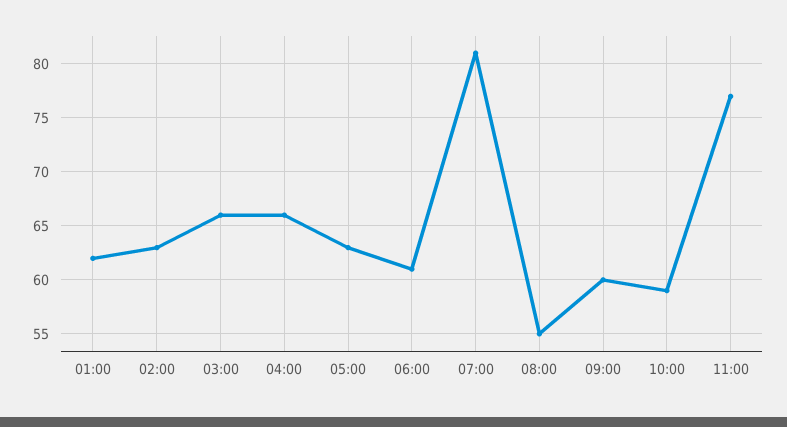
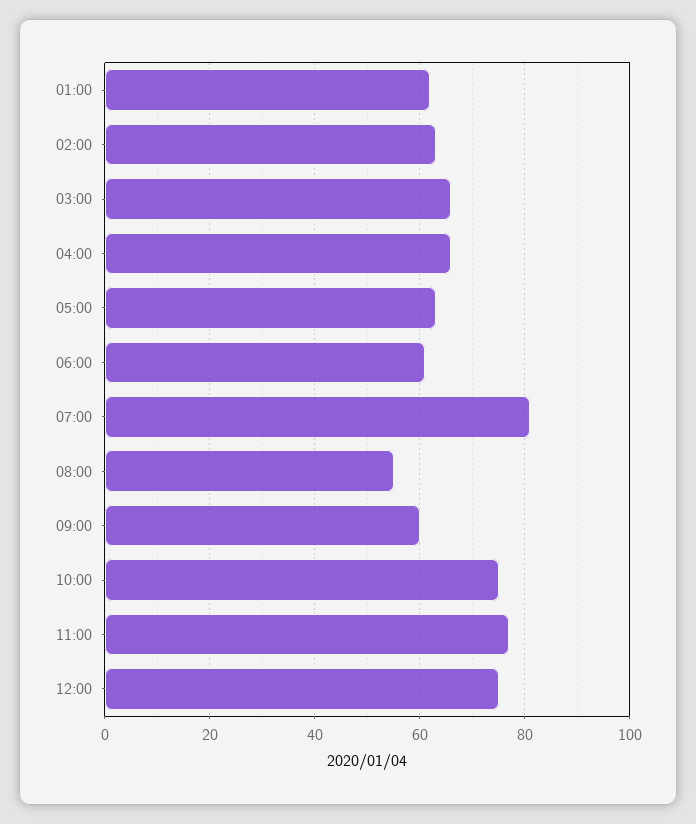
10:00: 59 -> 75
12:00: none -> 75

